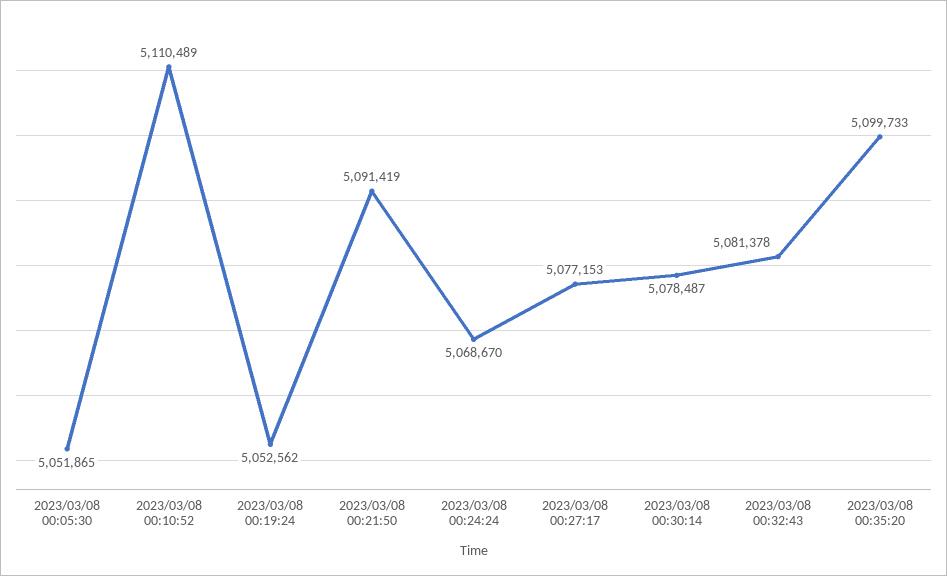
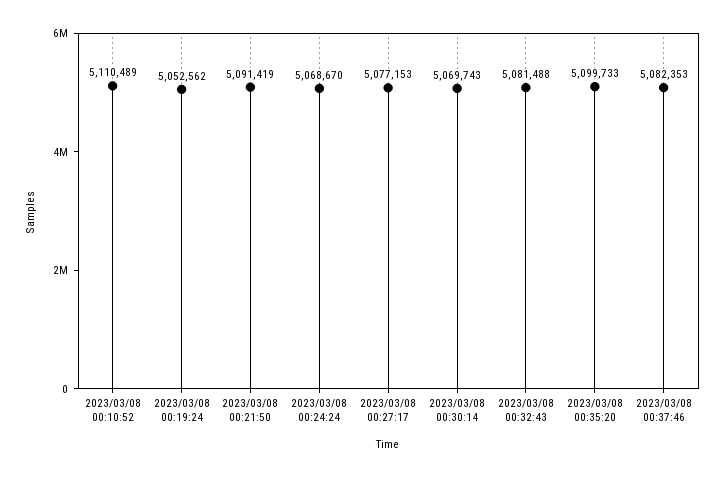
2023/03/08 00:05:30: 5051865 -> none
2023/03/08 00:30:14: 5078487 -> 5069743
2023/03/08 00:32:43: 5081378 -> 5081488
2023/03/08 00:37:46: none -> 5082353

